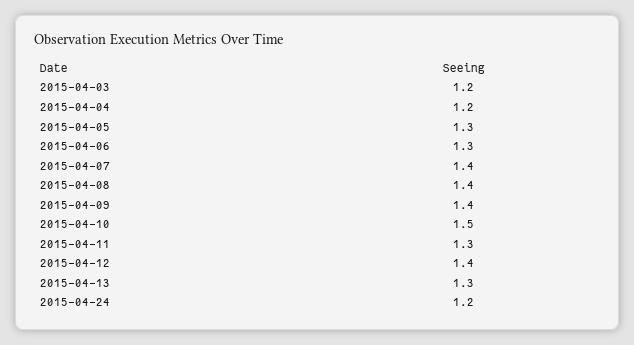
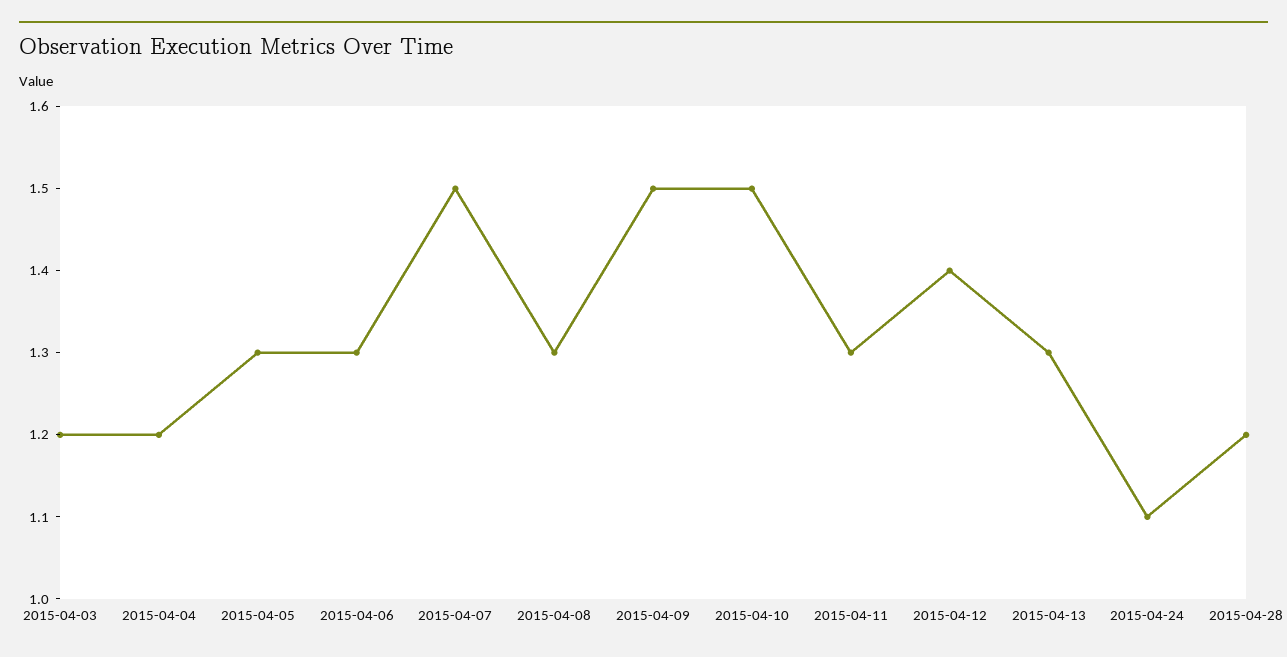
2015-04-07: 1.4 -> 1.5
2015-04-08: 1.4 -> 1.3
2015-04-09: 1.4 -> 1.5
2015-04-24: 1.2 -> 1.1
2015-04-28: none -> 1.2

